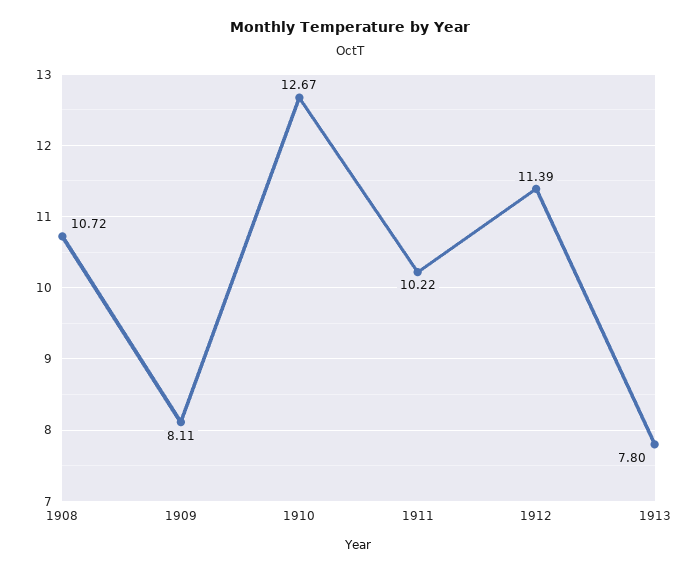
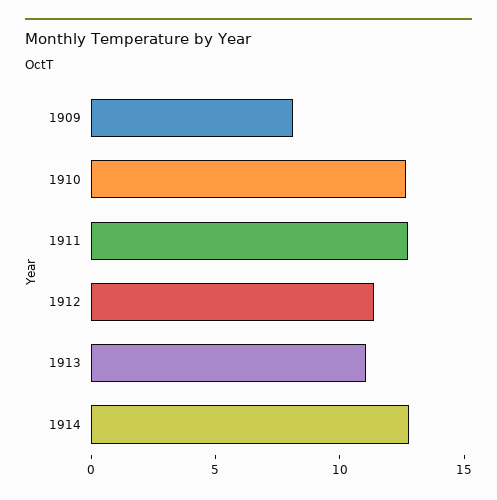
1908: 10.72 -> none
1911: 10.22 -> 13
1913: 7.8 -> 11
1914: none -> 13

